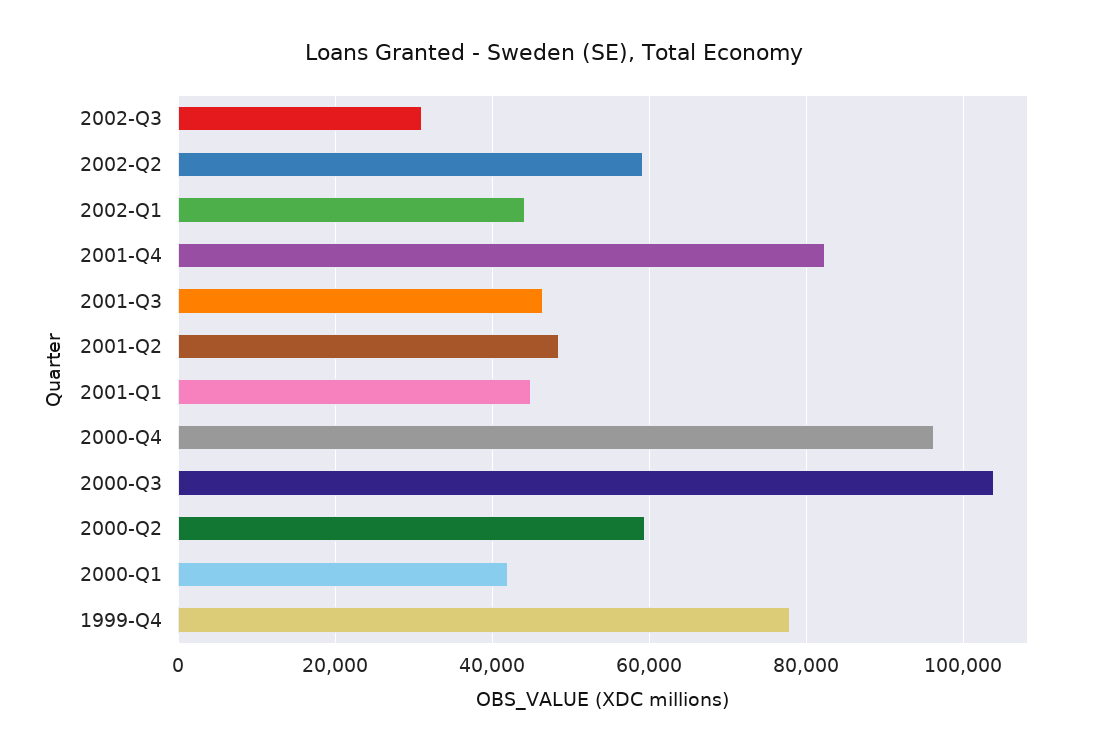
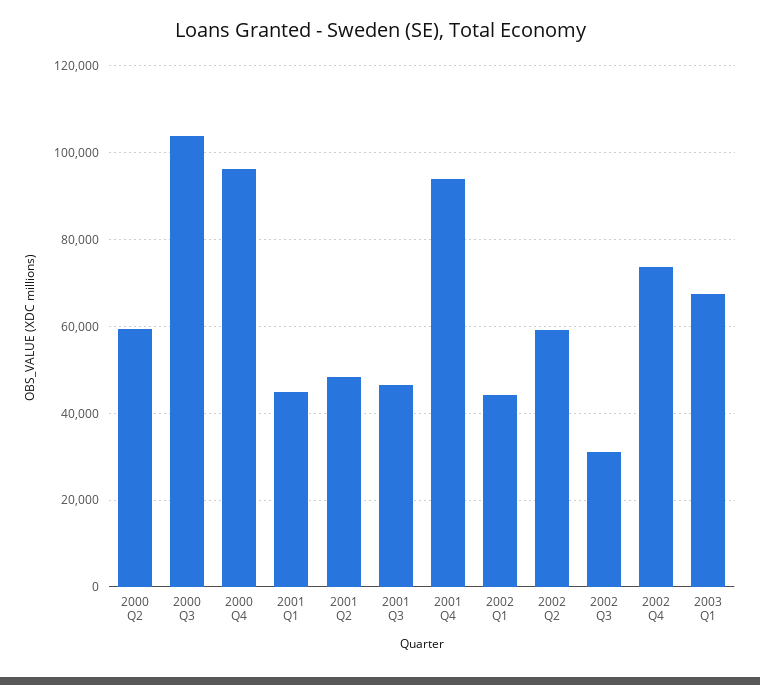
2001-Q4: 82000 -> 94000
2000-Q1: 42000 -> none
1999-Q4: 78000 -> none
2002 Q4: none -> 74000
2003 Q1: none -> 68000

